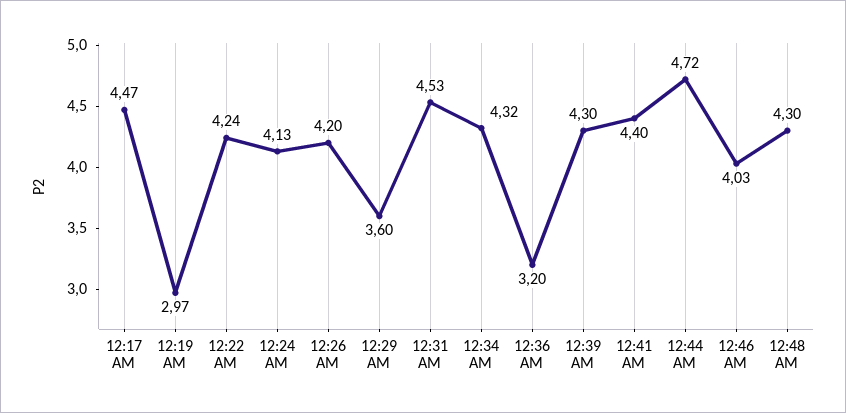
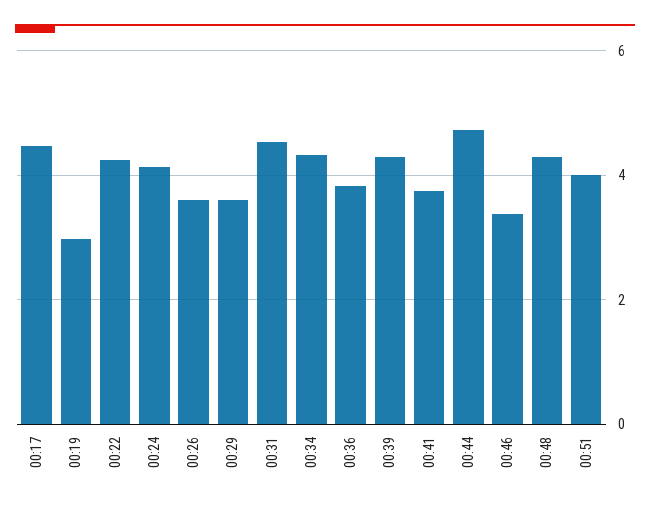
12:26 AM: 4.2 -> 3.6
12:36 AM: 3.2 -> 3.8
12:41 AM: 4.4 -> 3.8
12:46 AM: 4.03 -> 3.4
00:51: none -> 4

